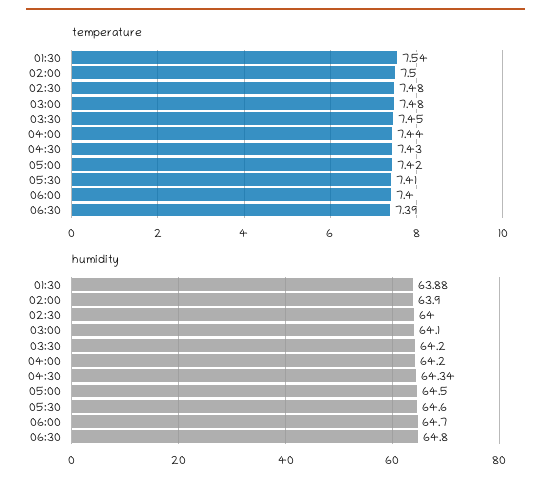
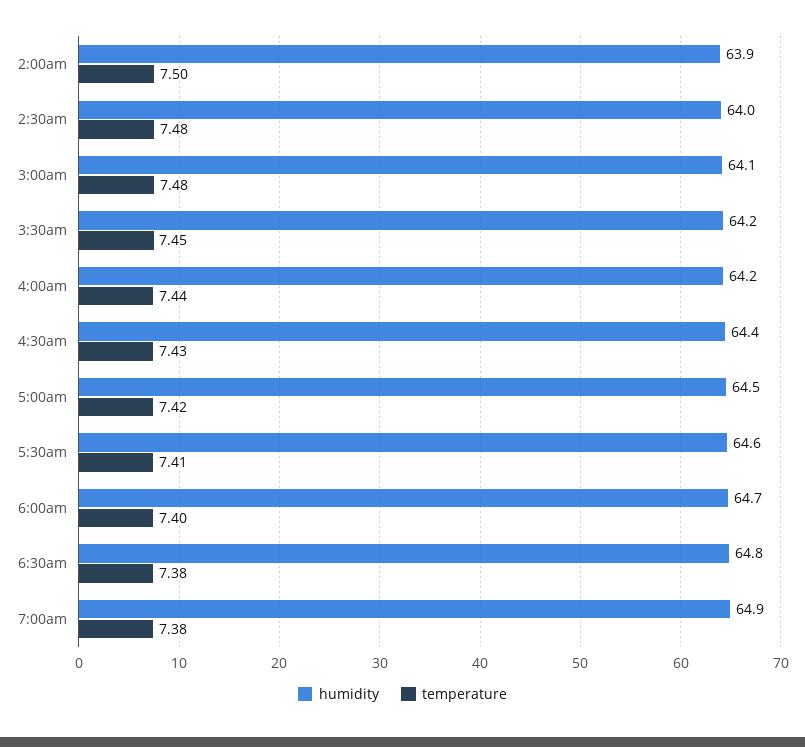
temperature, 01:30: 7.54 -> none
temperature, 06:30: 7.39 -> 7.38
humidity, 01:30: 63.88 -> none
humidity, 04:30: 64.34 -> 64.4
humidity, 7:00am: none -> 64.9
temperature, 7:00am: none -> 7.38

